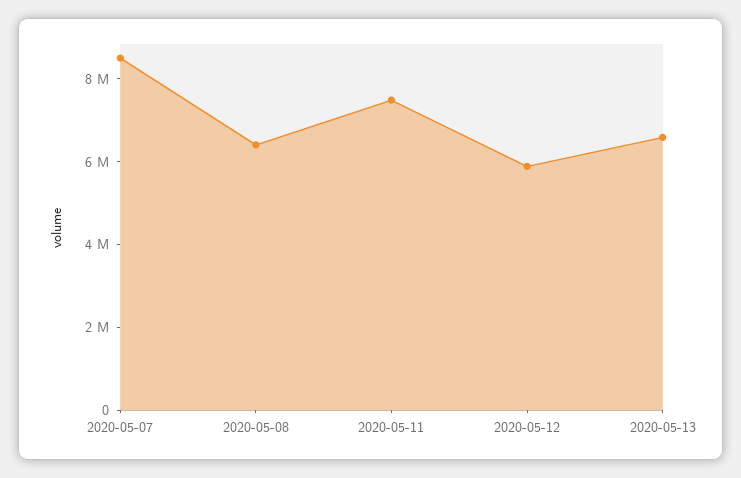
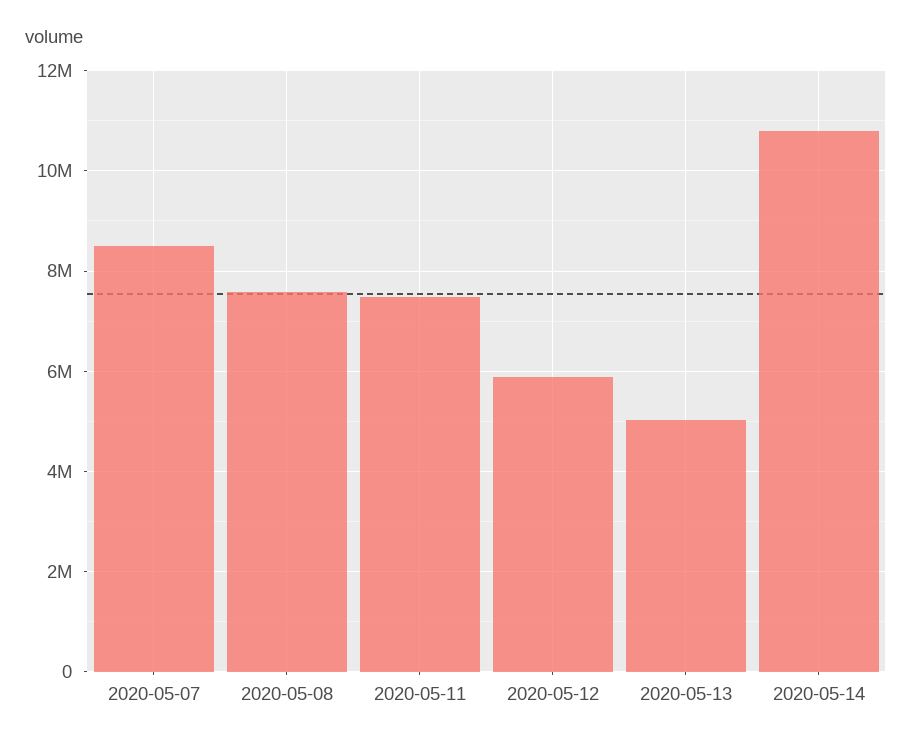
2020-05-08: 6500000 -> 7600000
2020-05-13: 6500000 -> 5000000
2020-05-14: none -> 10800000

